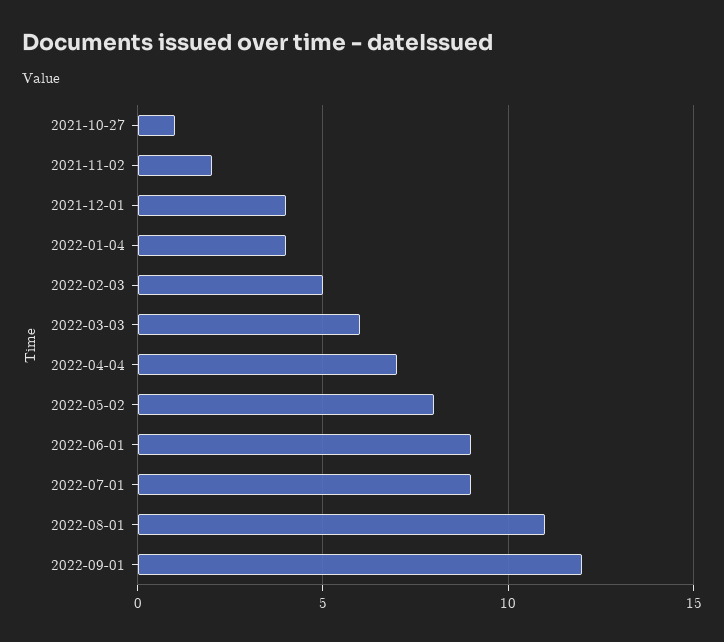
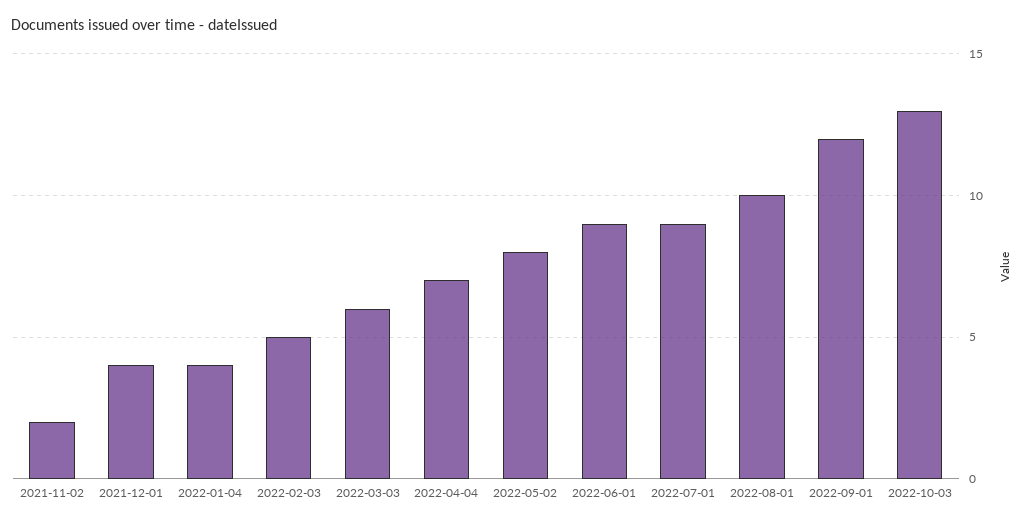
2021-10-27: 1 -> none
2022-08-01: 11 -> 10
2022-10-03: none -> 13

